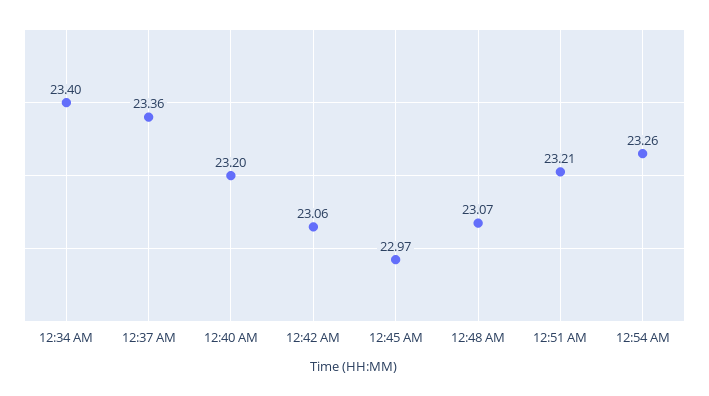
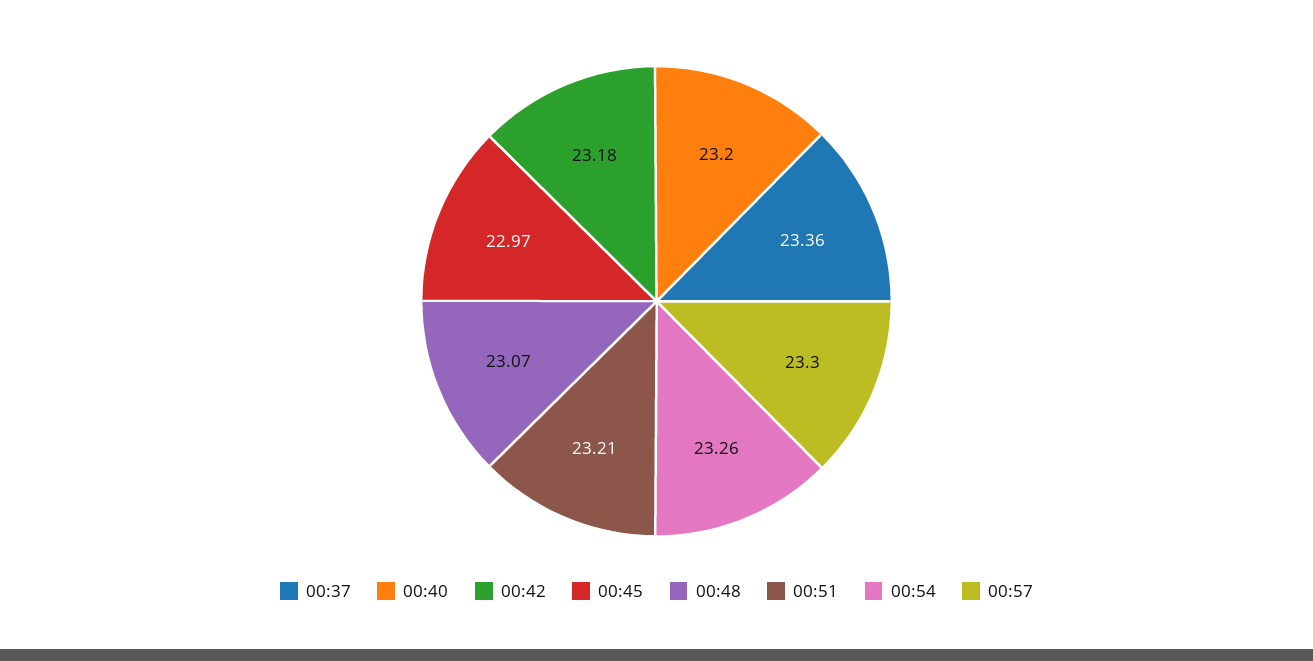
12:34 AM: 23.4 -> none
12:42 AM: 23.06 -> 23.18
00:57: none -> 23.3

